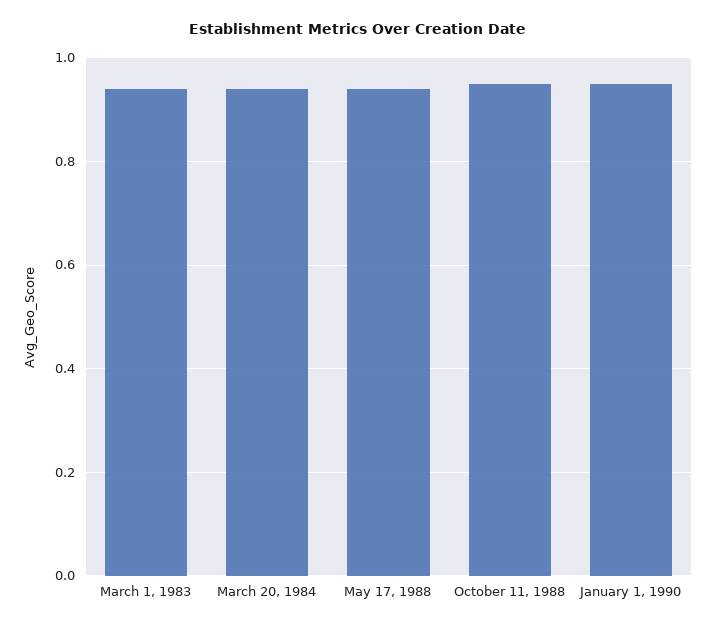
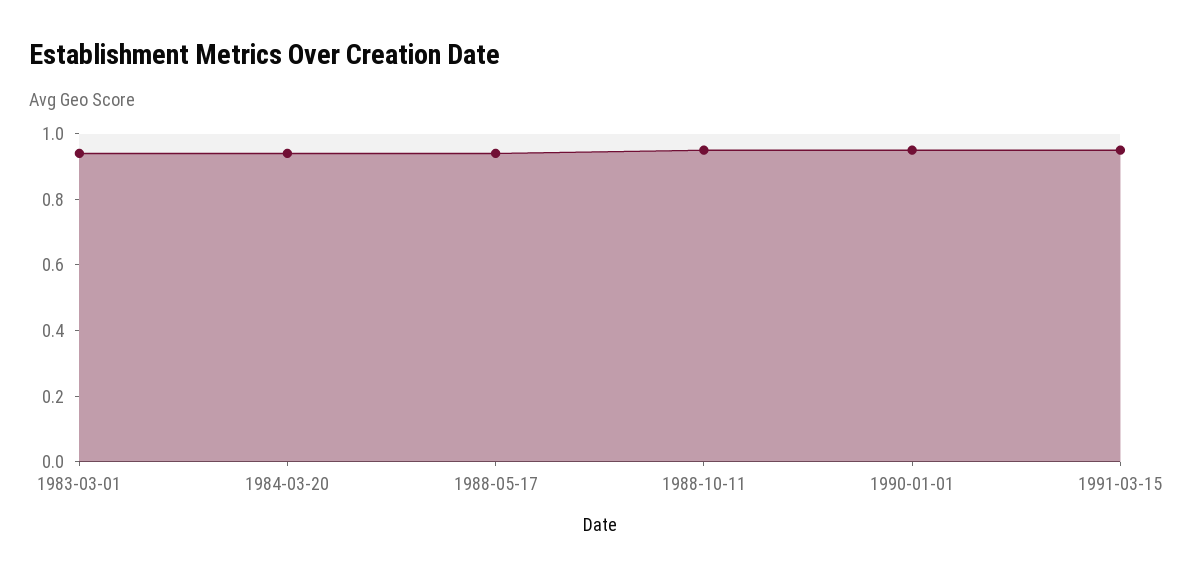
1991-03-15: none -> 0.95

